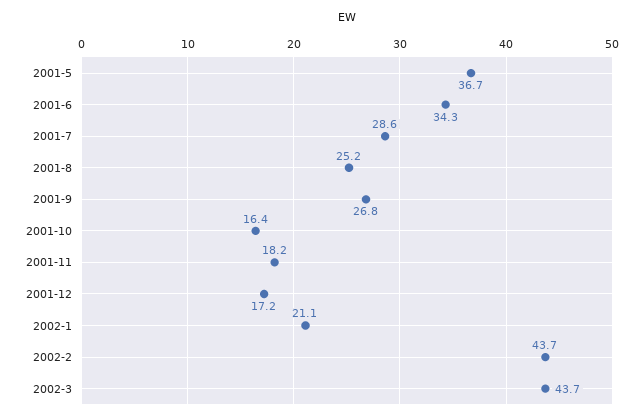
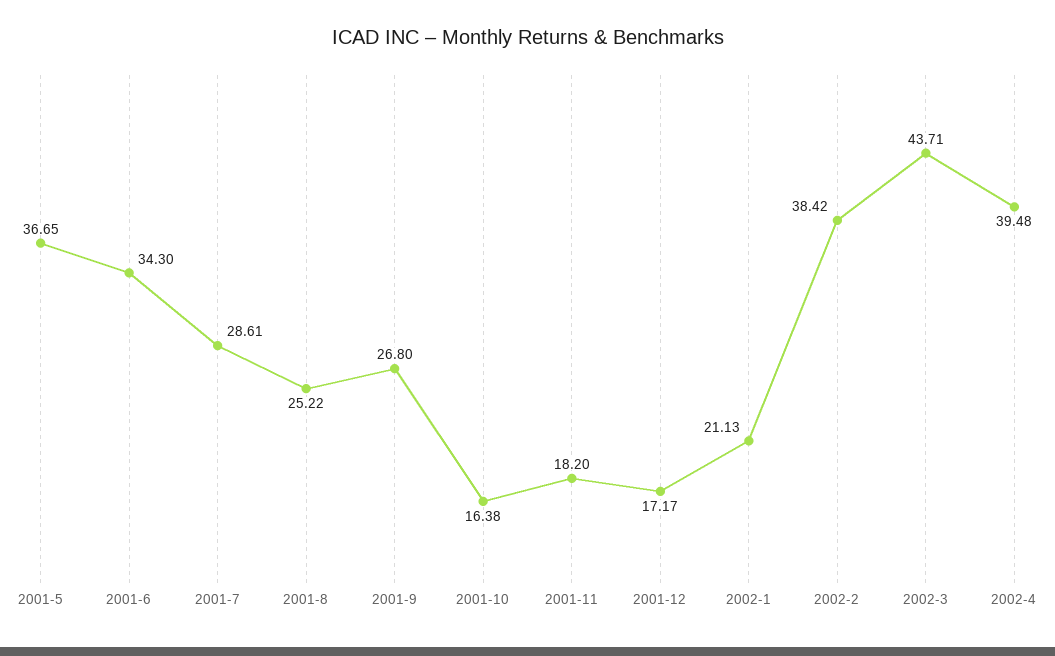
2002-2: 43.7 -> 38.42
2002-4: none -> 39.48

